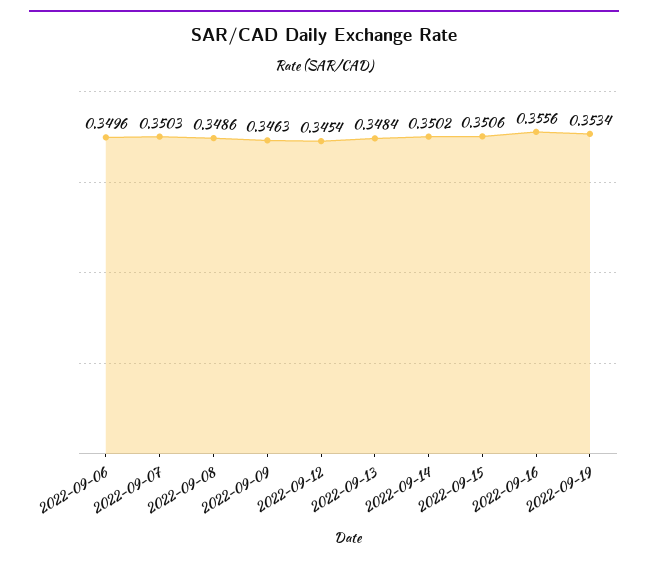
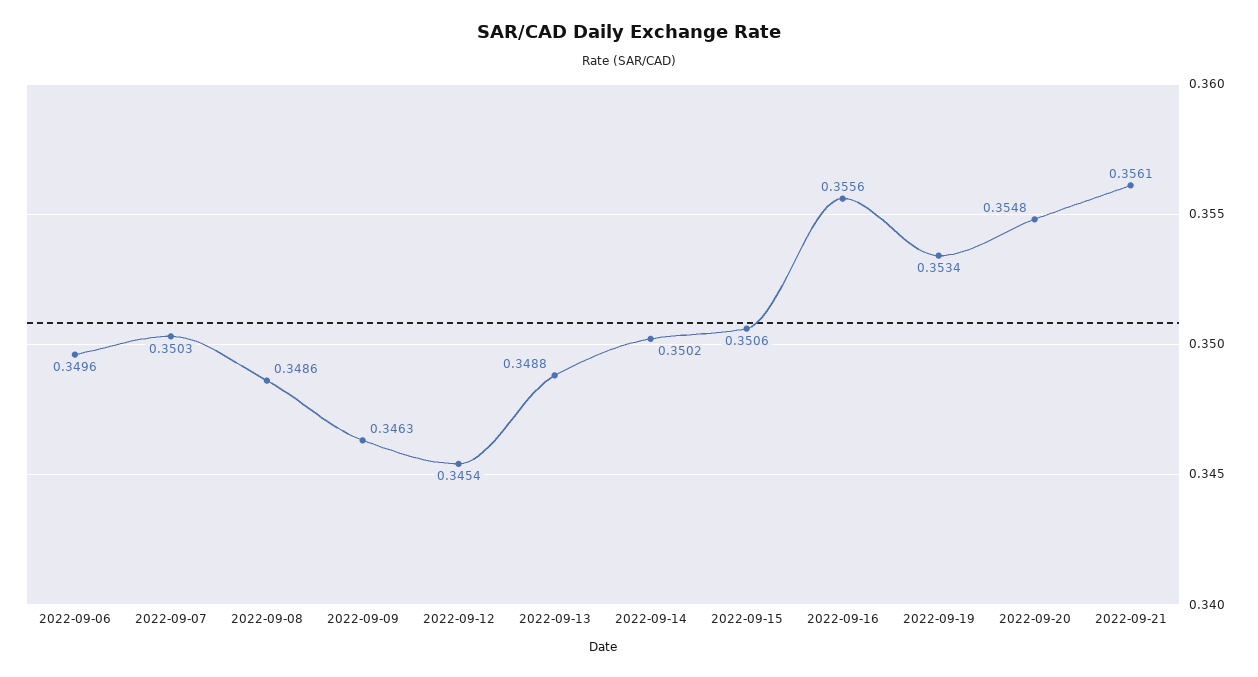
2022-09-13: 0.3484 -> 0.3488
2022-09-20: none -> 0.3548
2022-09-21: none -> 0.3561

